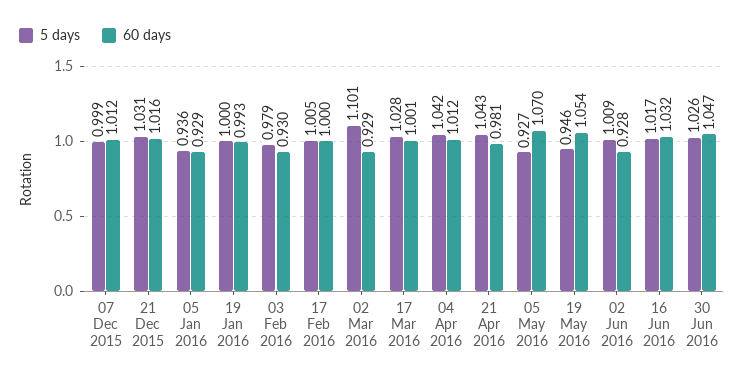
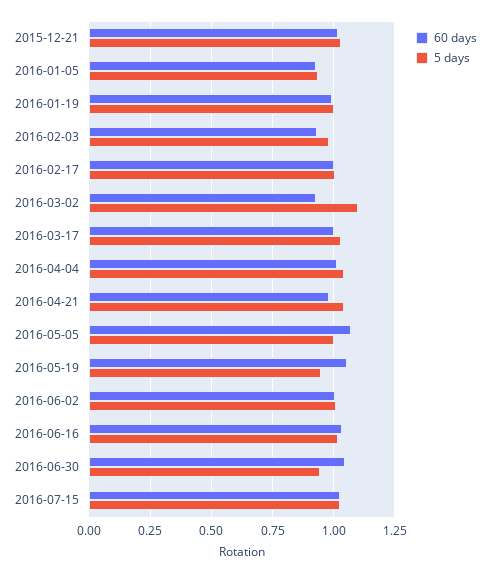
5 days, 07 Dec 2015: 0.999 -> none
60 days, 07 Dec 2015: 1.012 -> none
5 days, 05 May 2016: 0.927 -> 1
60 days, 02 Jun 2016: 0.928 -> 1
5 days, 30 Jun 2016: 1.026 -> 0.95
60 days, 2016-07-15: none -> 1.025
5 days, 2016-07-15: none -> 1.025

